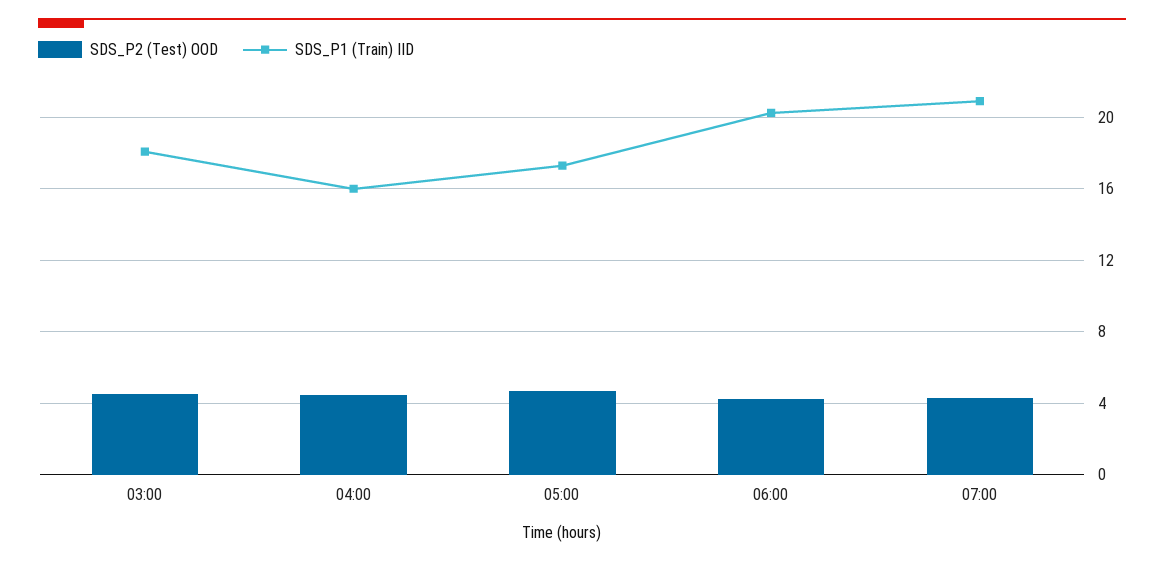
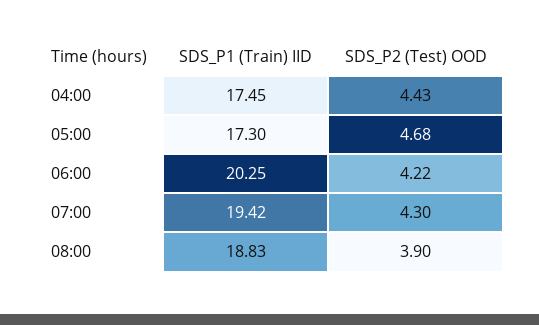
SDS_P2 (Test) OOD, 03:00: 4.5 -> none
SDS_P1 (Train) IID, 03:00: 18 -> none
SDS_P1 (Train) IID, 04:00: 16 -> 17.45
SDS_P1 (Train) IID, 07:00: 21 -> 19.42
SDS_P1 (Train) IID, 08:00: none -> 18.83
SDS_P2 (Test) OOD, 08:00: none -> 3.9

